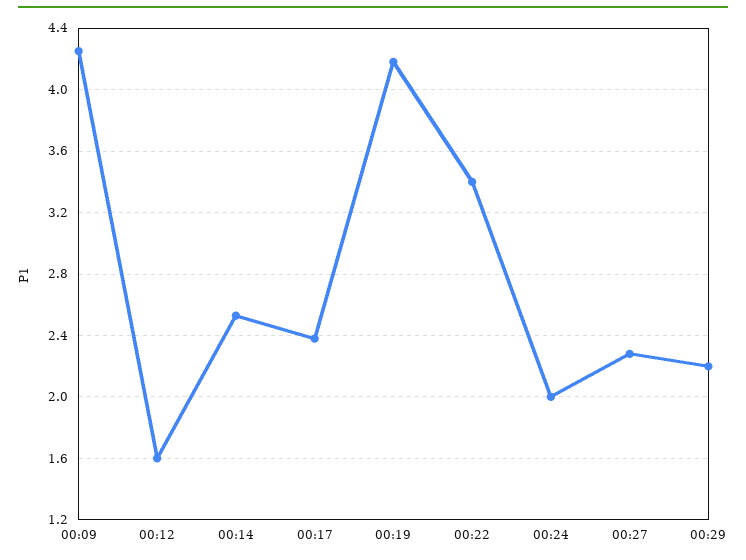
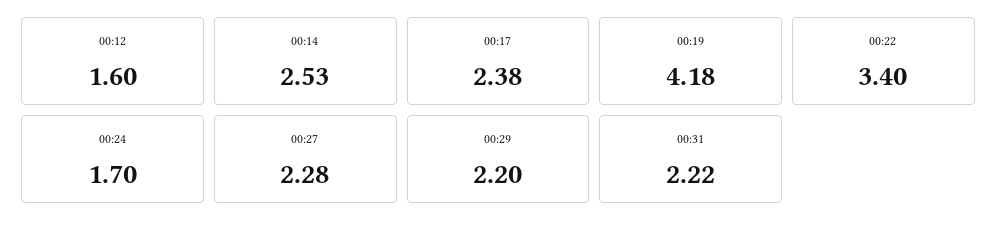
00:09: 4.25 -> none
00:24: 2 -> 1.7
00:31: none -> 2.22

